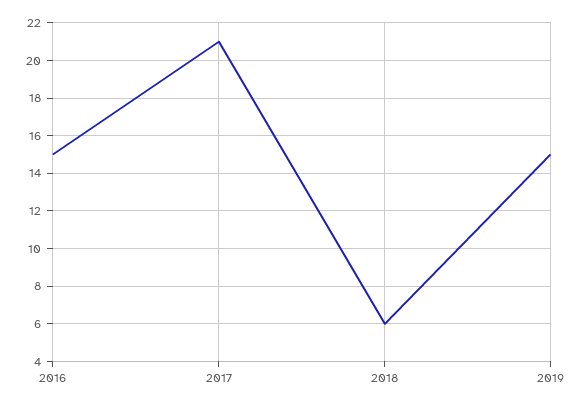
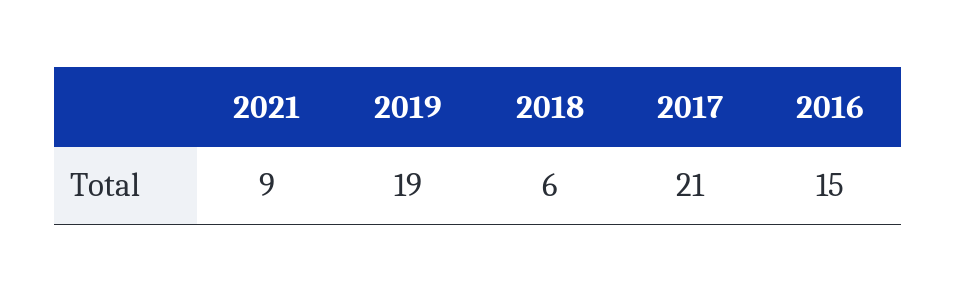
2019: 15 -> 19
2021: none -> 9

